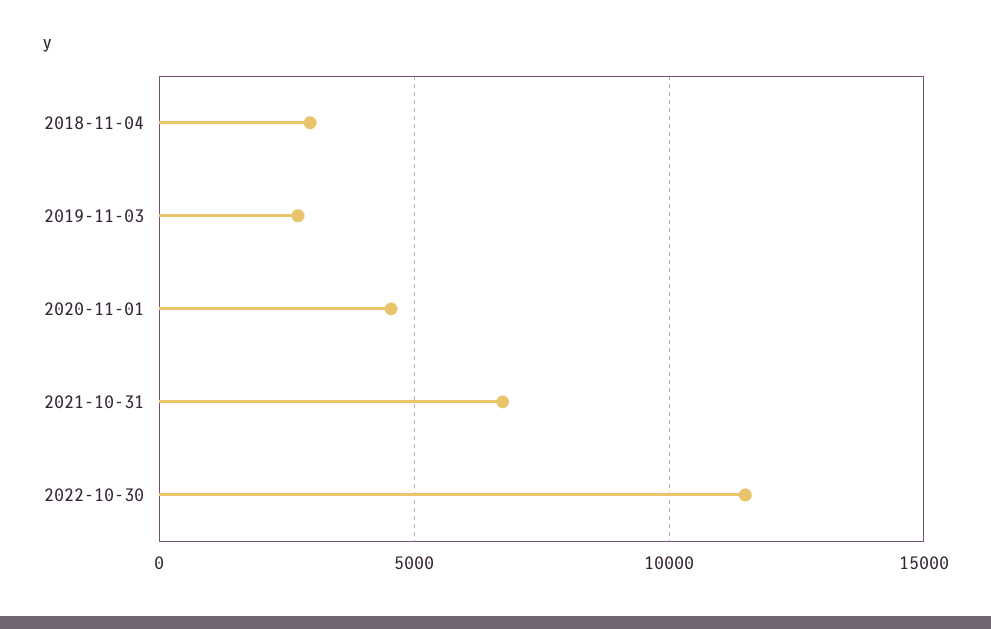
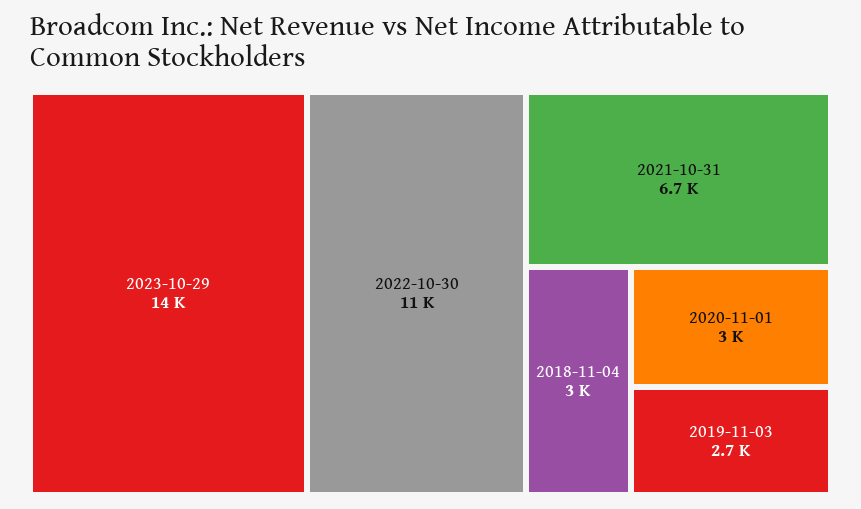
2020-11-01: 4500 -> 3000
2023-10-29: none -> 14000

